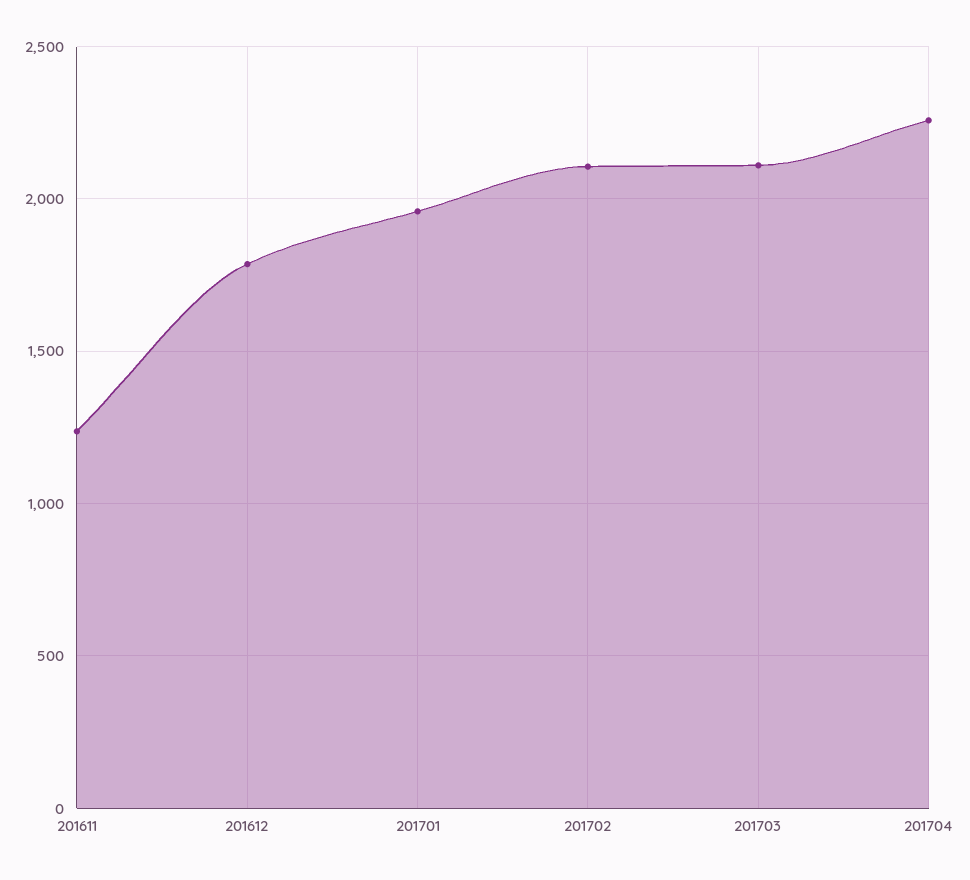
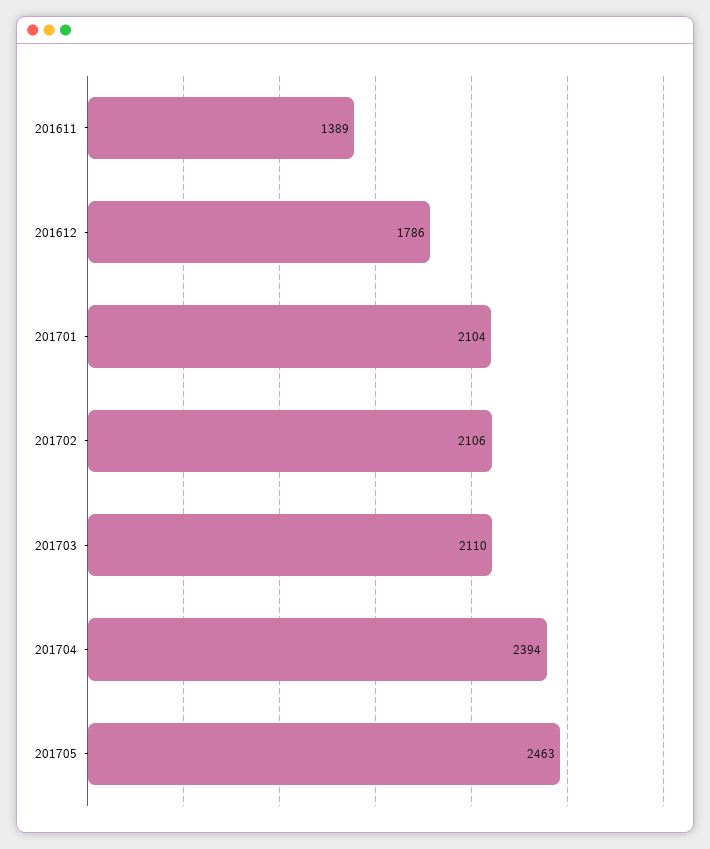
201611: 1250 -> 1389
201701: 1950 -> 2104
201704: 2250 -> 2394
201705: none -> 2463

